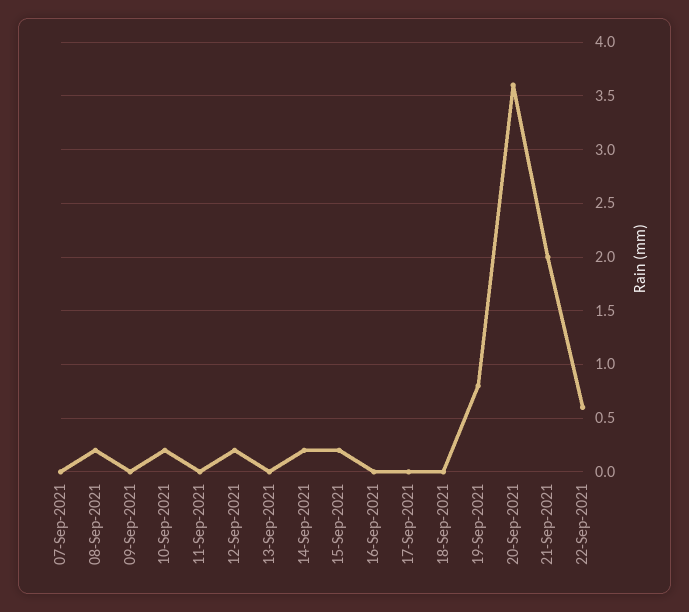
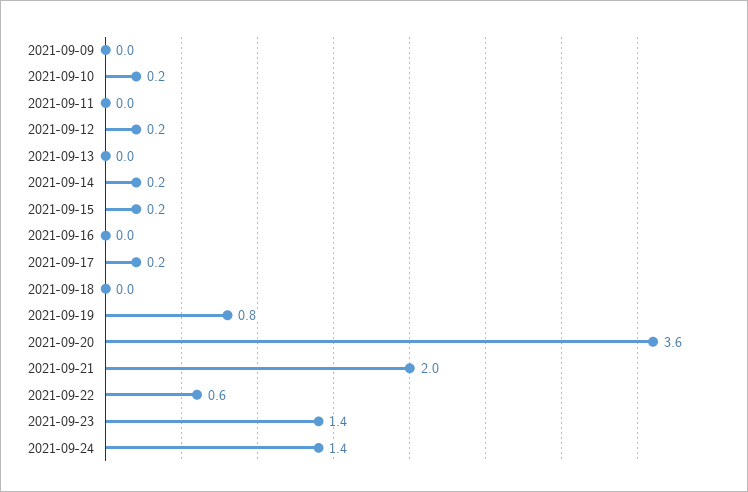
07-Sep-2021: 0 -> none
08-Sep-2021: 0.2 -> none
17-Sep-2021: 0 -> 0.2
2021-09-23: none -> 1.4
2021-09-24: none -> 1.4

